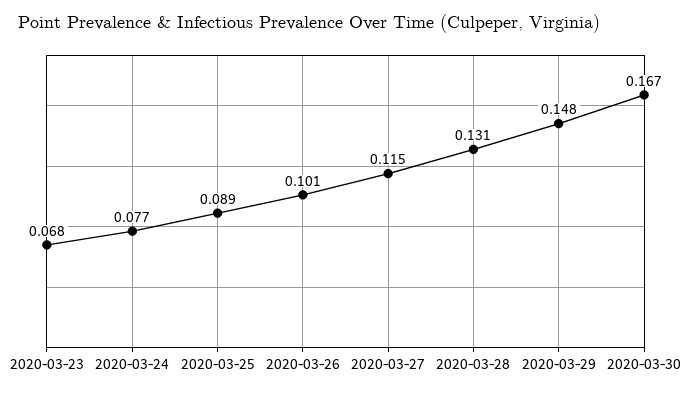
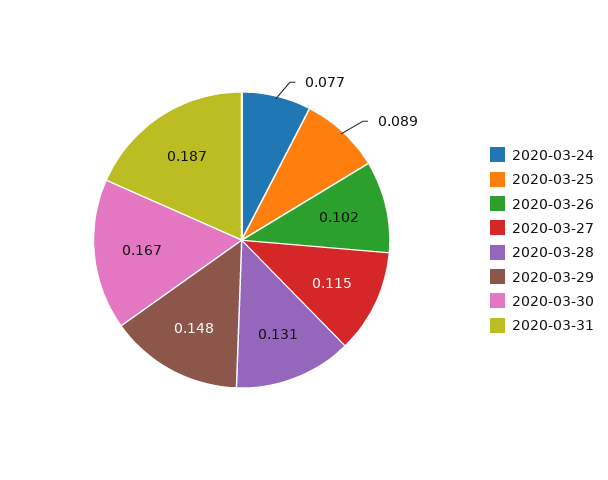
2020-03-23: 0.068 -> none
2020-03-26: 0.101 -> 0.102
2020-03-31: none -> 0.187

